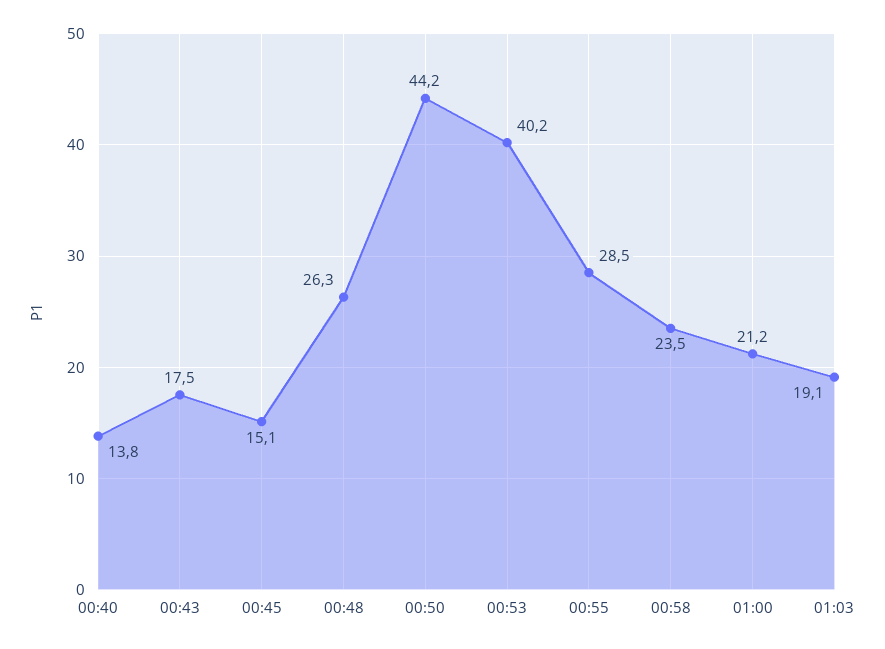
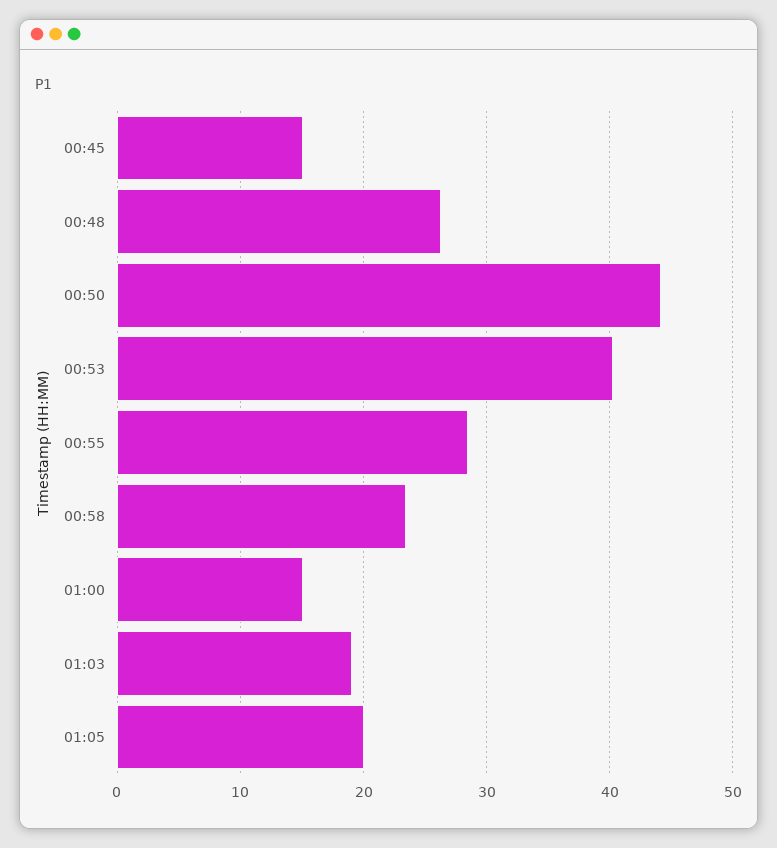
00:40: 13.8 -> none
00:43: 17.5 -> none
01:00: 21.2 -> 15
01:05: none -> 20

